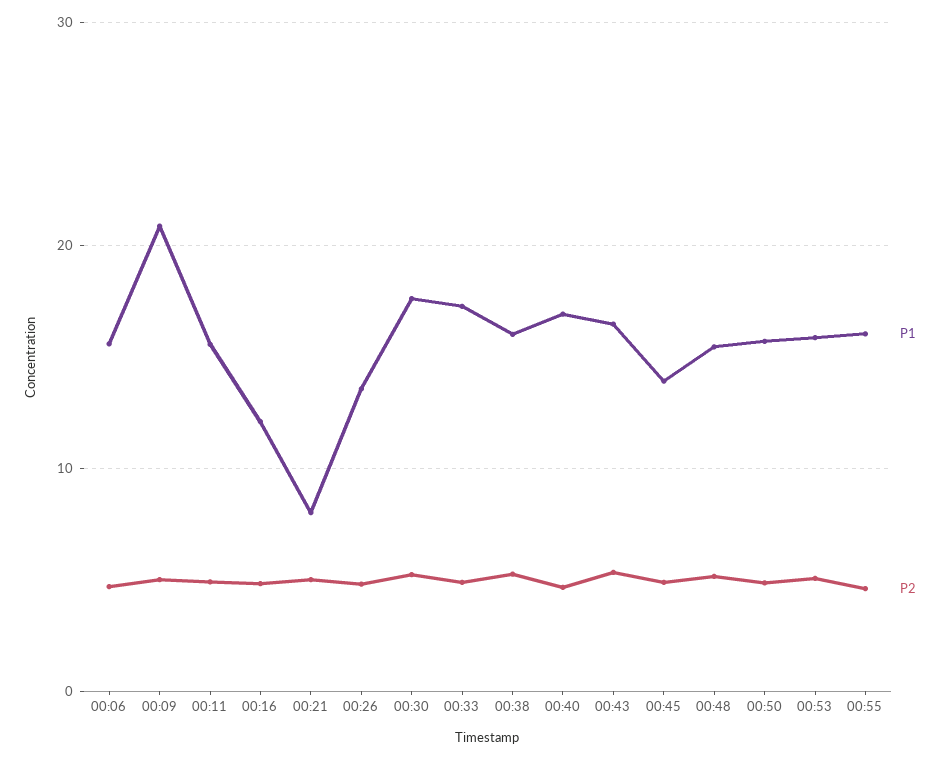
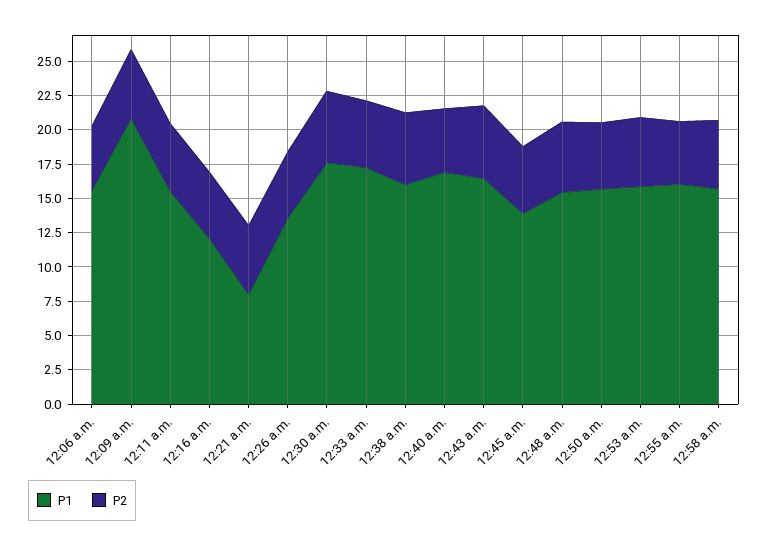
P1, 12:58 a.m.: none -> 15
P2, 12:58 a.m.: none -> 5

